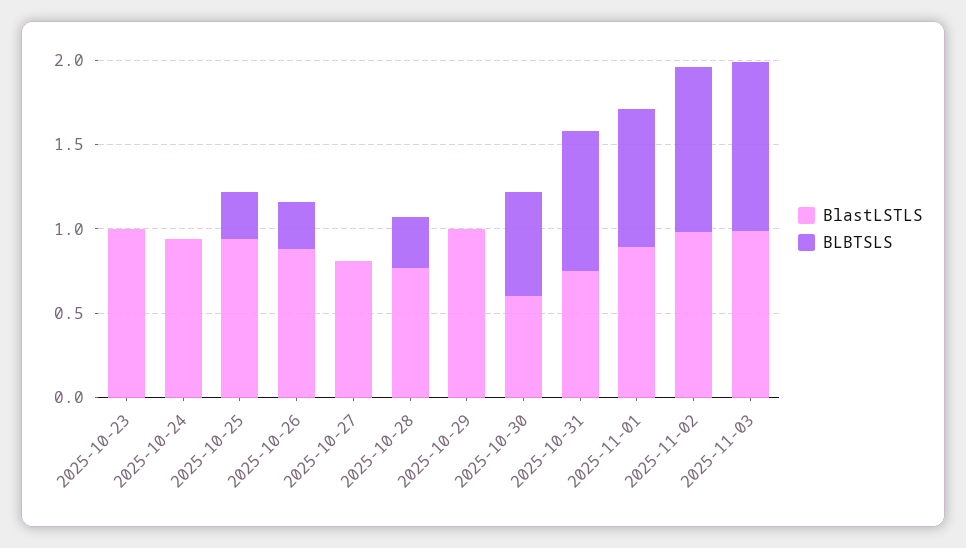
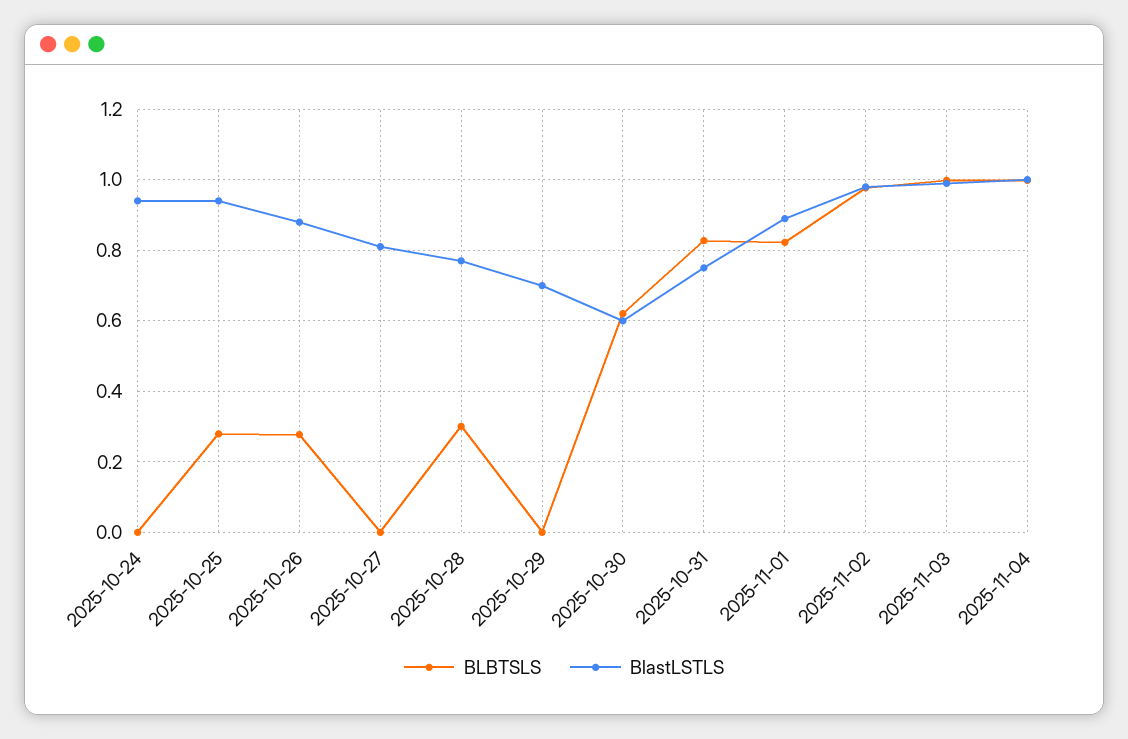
BlastLSTLS, 2025-10-23: 1 -> none
BLBTSLS, 2025-10-23: 0 -> none
BlastLSTLS, 2025-10-29: 1 -> 0.7
BLBTSLS, 2025-11-04: none -> 1
BlastLSTLS, 2025-11-04: none -> 1

